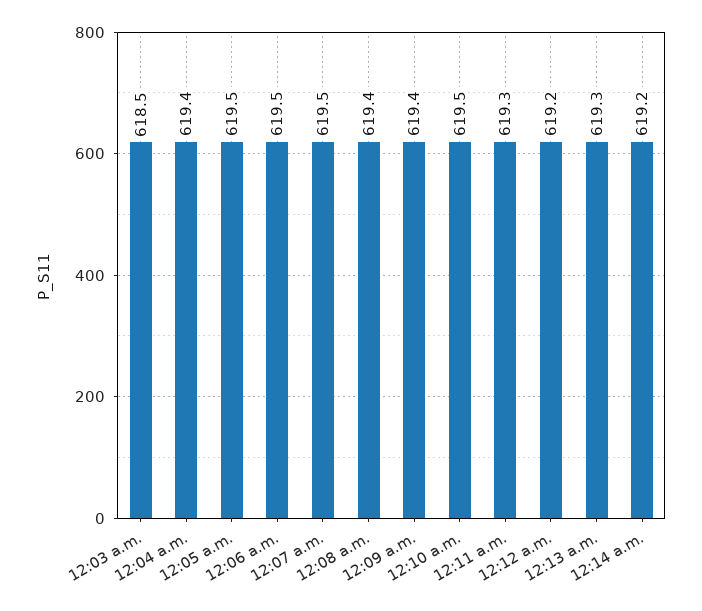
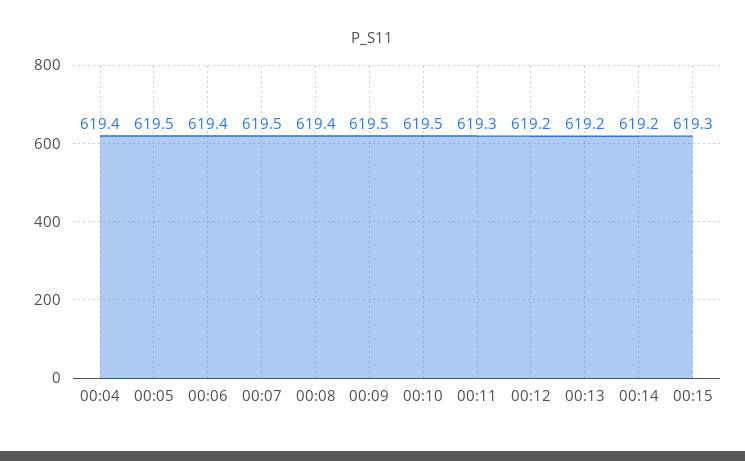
12:03 a.m.: 618.5 -> none
12:06 a.m.: 619.5 -> 619.4
12:09 a.m.: 619.4 -> 619.5
12:13 a.m.: 619.3 -> 619.2
00:15: none -> 619.3

